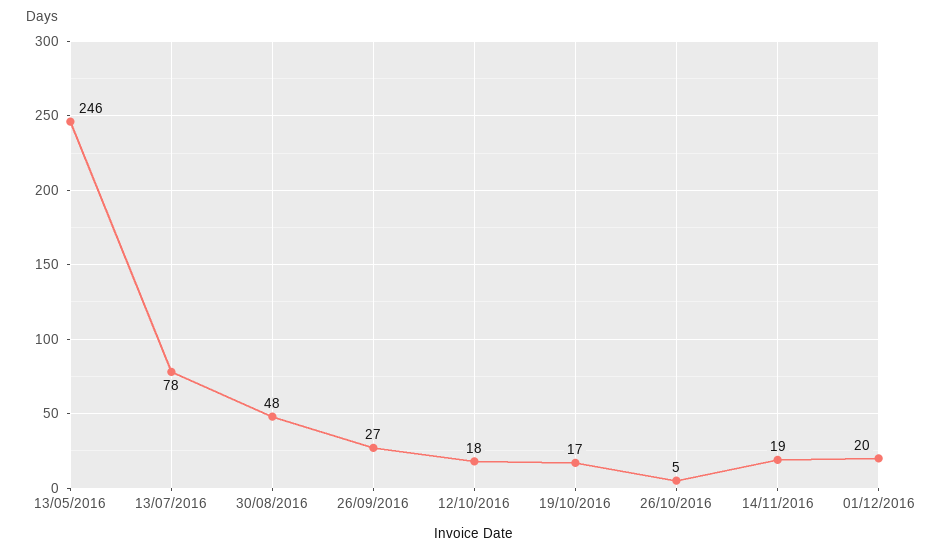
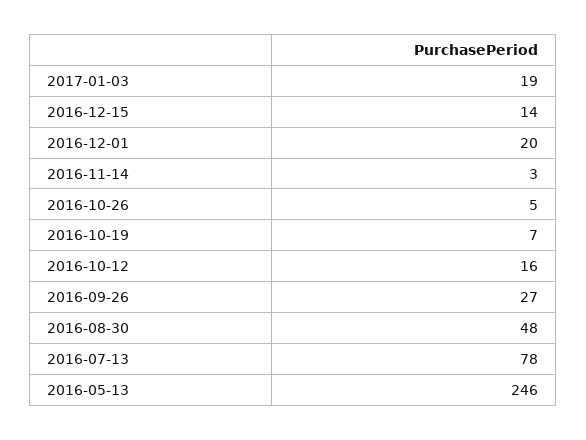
12/10/2016: 18 -> 16
19/10/2016: 17 -> 7
14/11/2016: 19 -> 3
2017-01-03: none -> 19
2016-12-15: none -> 14

